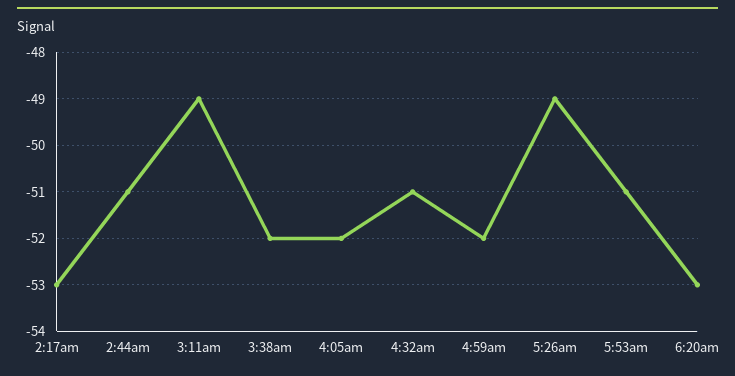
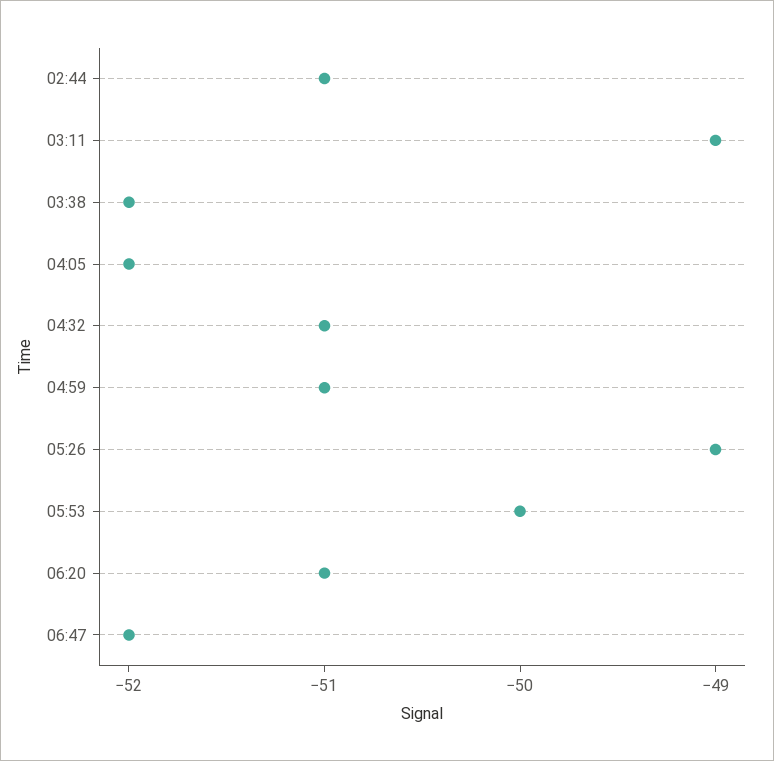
2:17am: -53 -> none
4:59am: -52 -> -51
5:53am: -51 -> -50
6:20am: -53 -> -51
06:47: none -> -52

